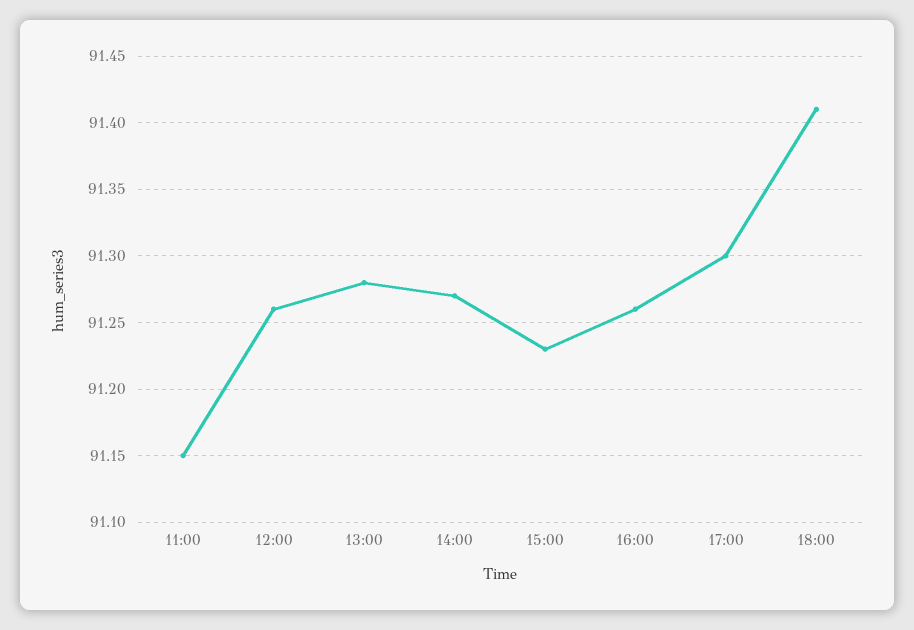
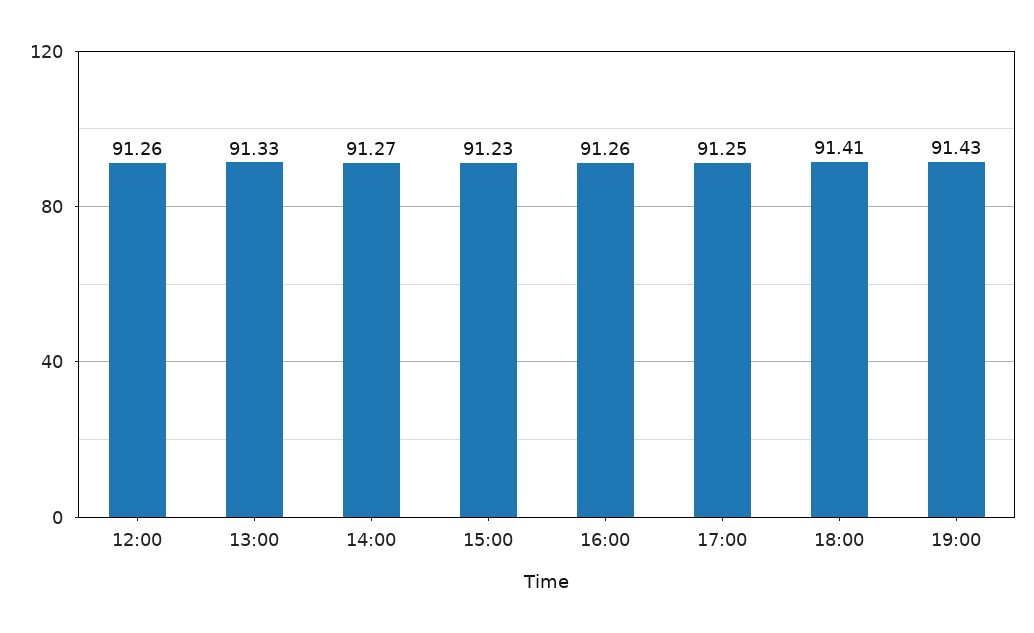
11:00: 91.15 -> none
13:00: 91.28 -> 91.33
17:00: 91.3 -> 91.25
19:00: none -> 91.43

